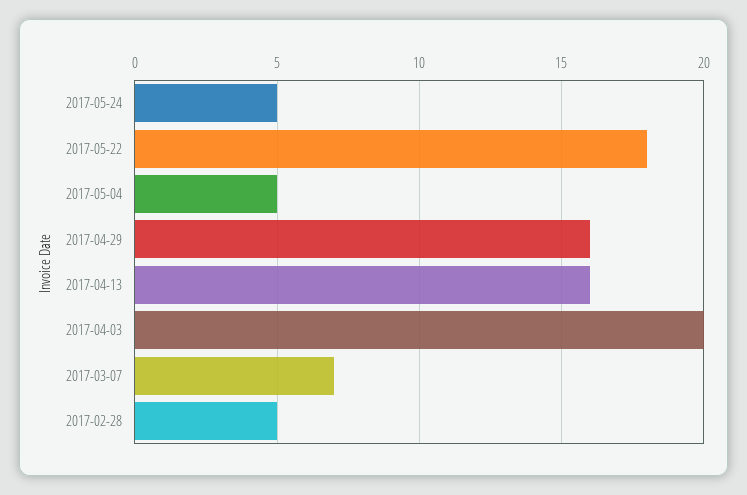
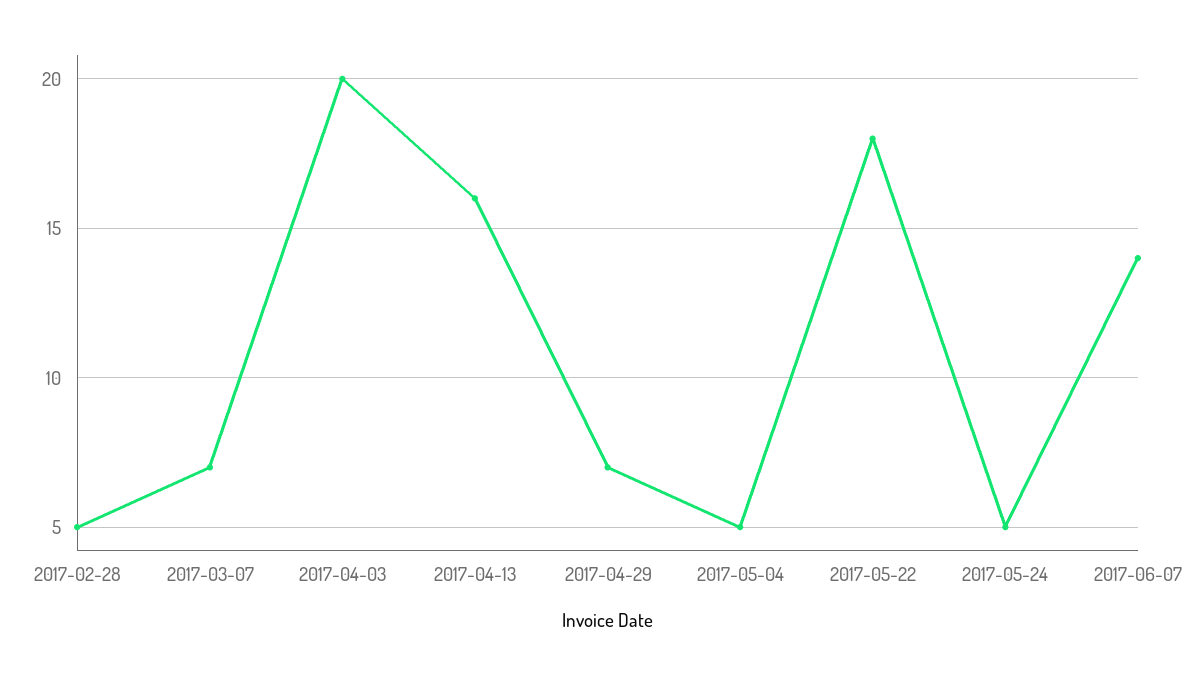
2017-04-29: 16 -> 7
2017-06-07: none -> 14

